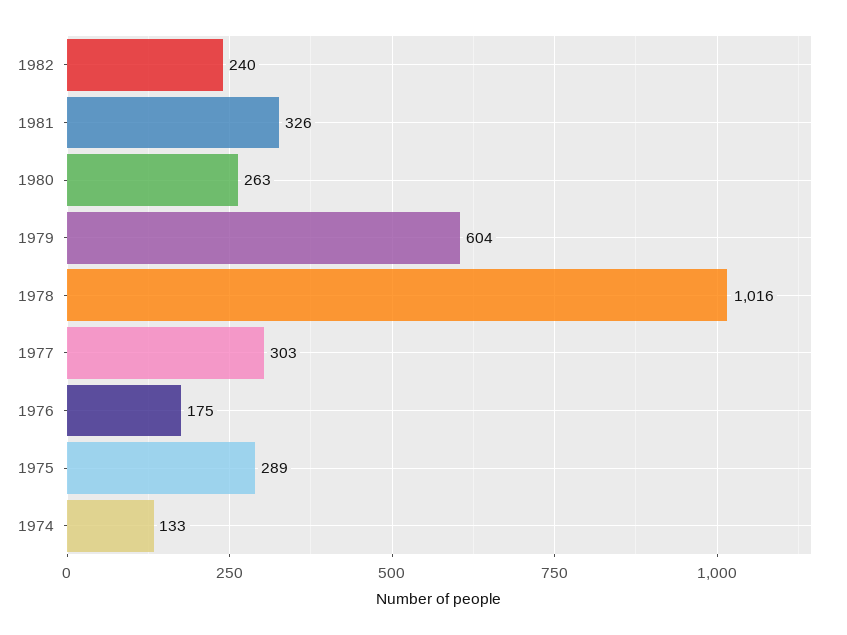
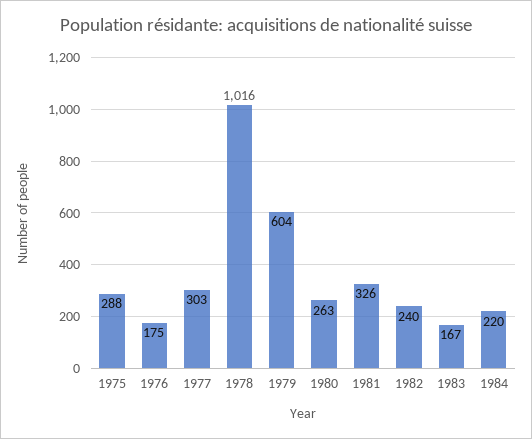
1975: 289 -> 288
1974: 133 -> none
1983: none -> 167
1984: none -> 220

